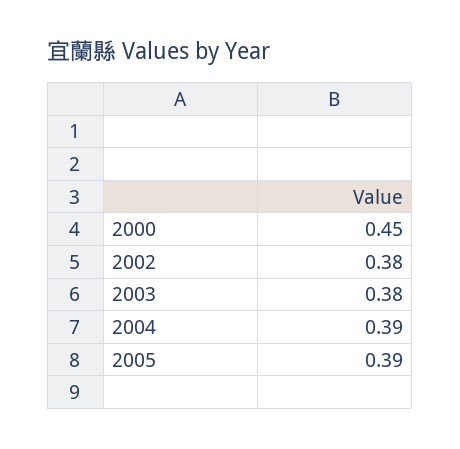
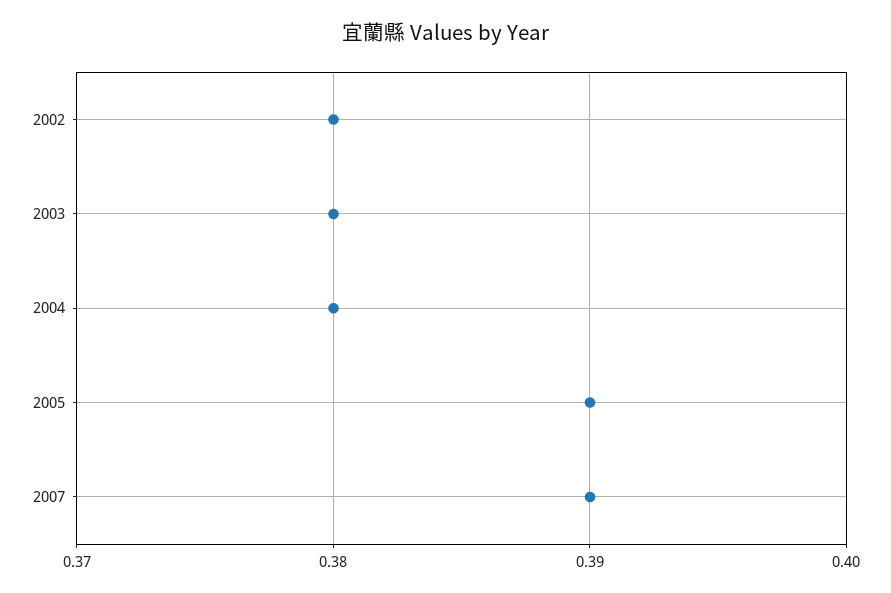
2000: 0.45 -> none
2004: 0.39 -> 0.38
2007: none -> 0.39

